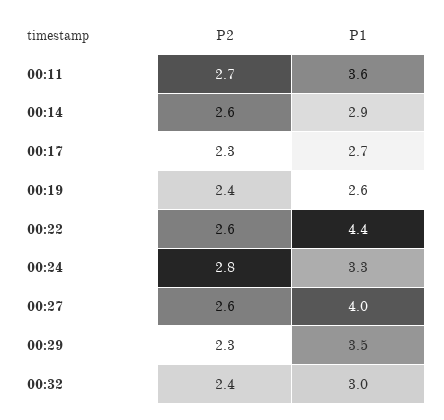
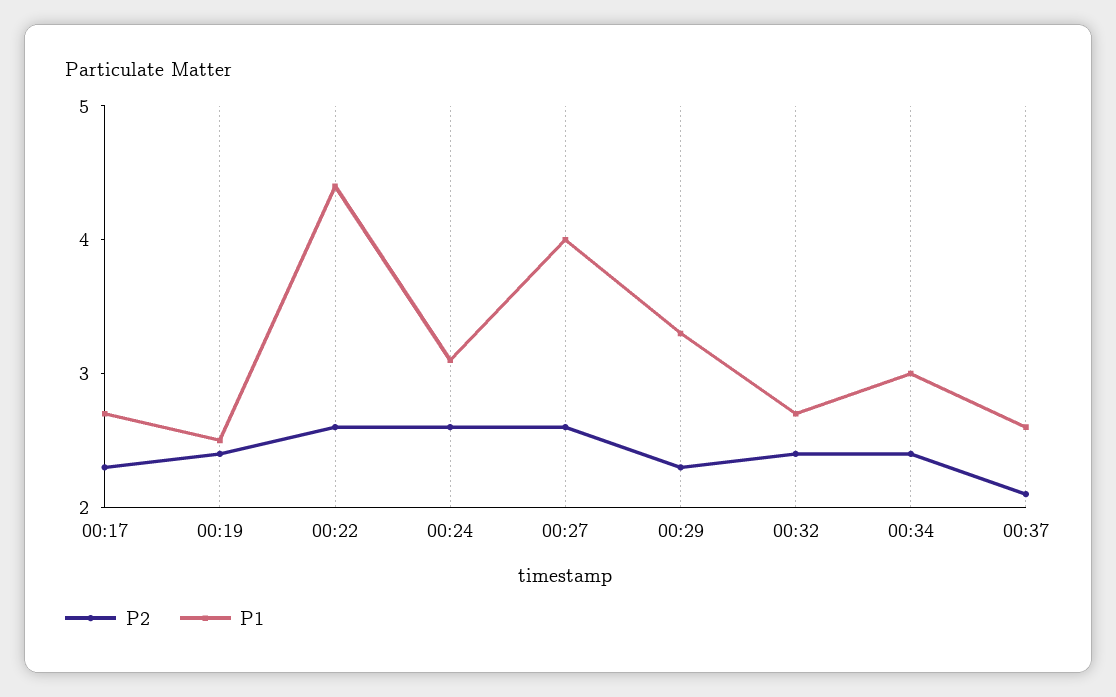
P2, 00:11: 2.7 -> none
P1, 00:11: 3.6 -> none
P2, 00:14: 2.6 -> none
P1, 00:14: 2.9 -> none
P1, 00:19: 2.6 -> 2.5
P2, 00:24: 2.8 -> 2.6
P1, 00:24: 3.3 -> 3.1
P1, 00:29: 3.5 -> 3.3
P1, 00:32: 3 -> 2.7
P2, 00:34: none -> 2.4
P1, 00:34: none -> 3
P2, 00:37: none -> 2.1
P1, 00:37: none -> 2.6

